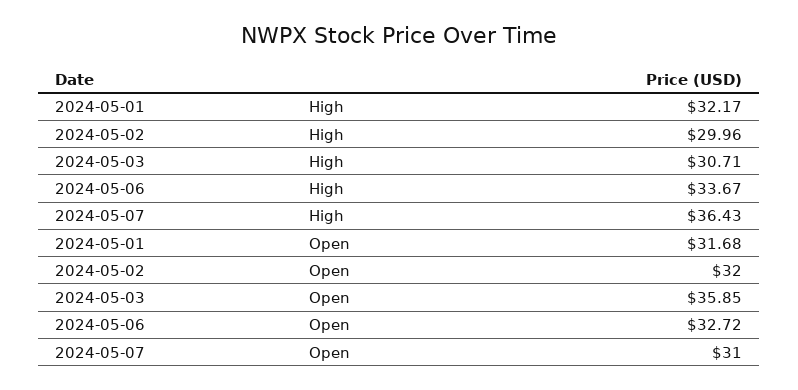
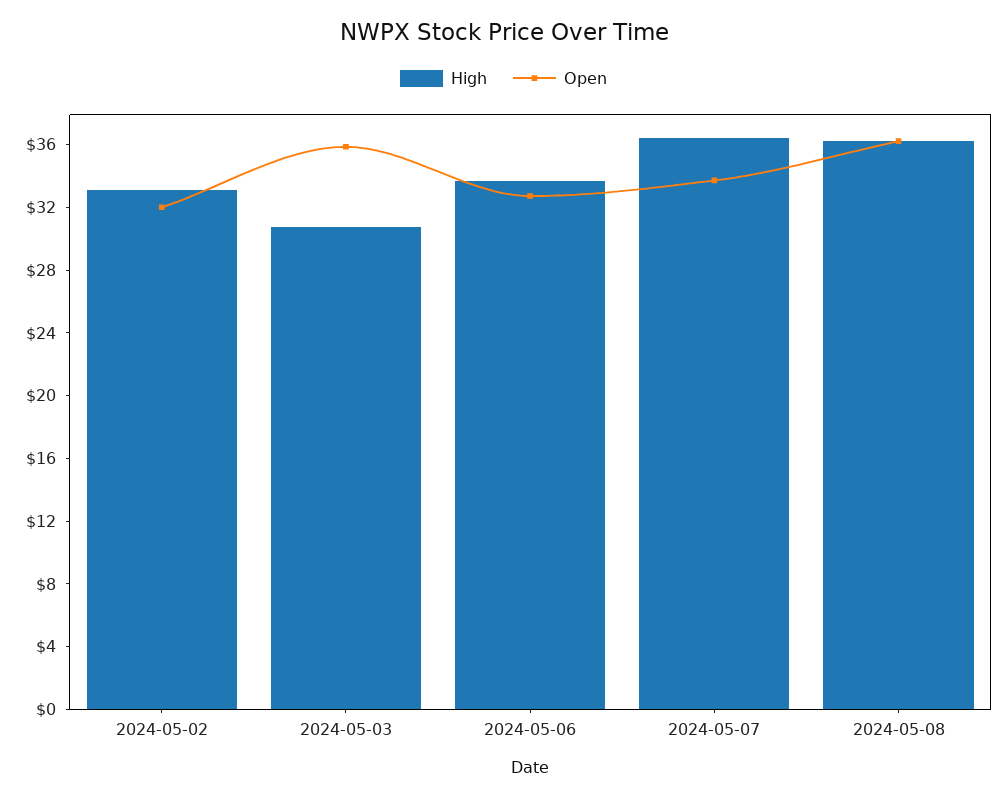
High, 2024-05-01: 32.17 -> none
High, 2024-05-02: 29.96 -> 33
Open, 2024-05-01: 31.68 -> none
Open, 2024-05-07: 31 -> 34
High, 2024-05-08: none -> 36
Open, 2024-05-08: none -> 36

